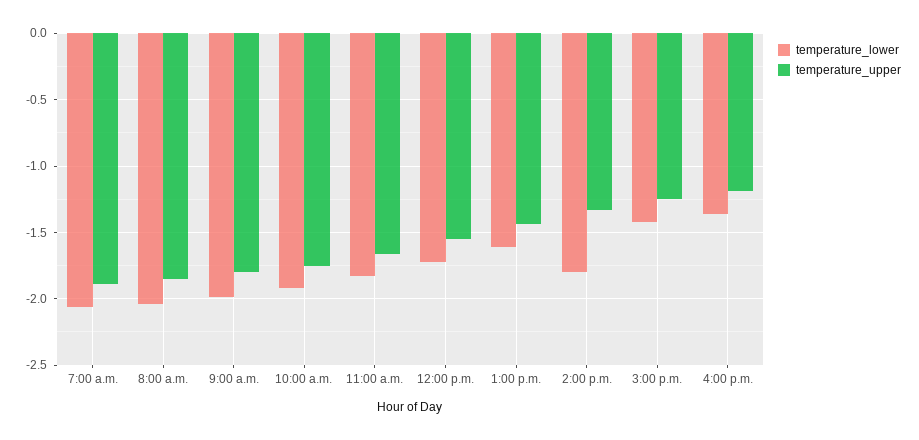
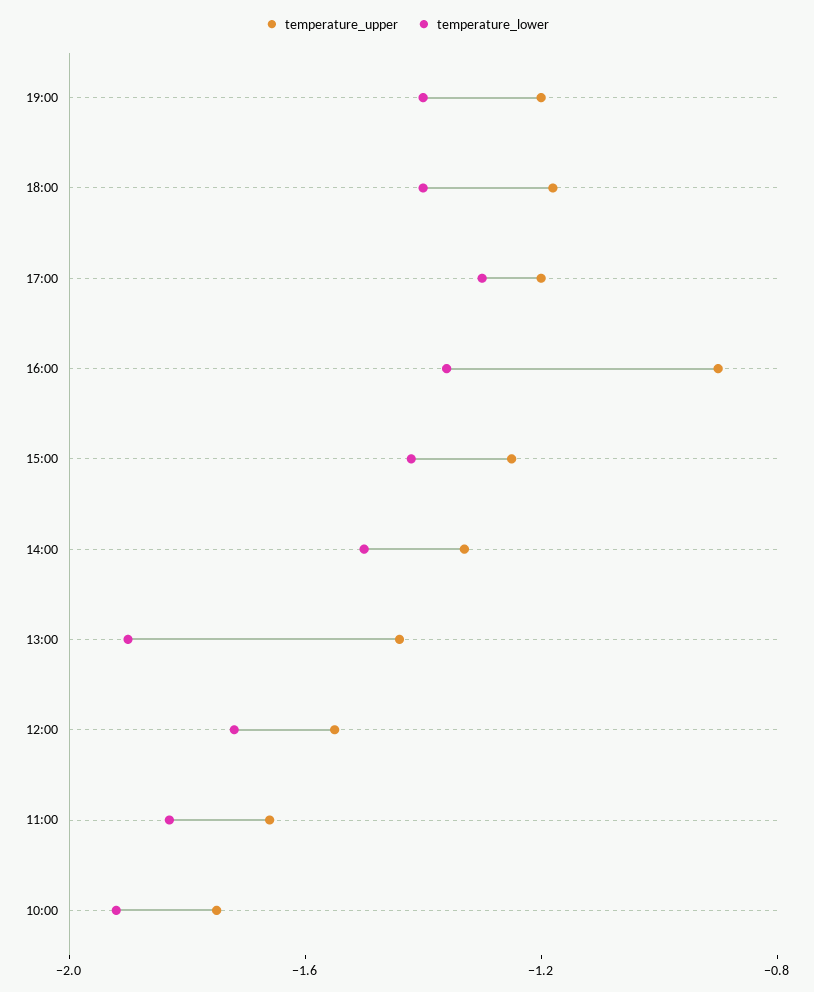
temperature_lower, 7:00 a.m.: -2.05 -> none
temperature_upper, 7:00 a.m.: -1.9 -> none
temperature_lower, 8:00 a.m.: -2.05 -> none
temperature_upper, 8:00 a.m.: -1.85 -> none
temperature_lower, 9:00 a.m.: -2 -> none
temperature_upper, 9:00 a.m.: -1.8 -> none
temperature_lower, 1:00 p.m.: -1.6 -> -1.9
temperature_lower, 2:00 p.m.: -1.8 -> -1.5
temperature_upper, 4:00 p.m.: -1.2 -> -0.9
temperature_upper, 19:00: none -> -1.2
temperature_lower, 19:00: none -> -1.4
temperature_upper, 18:00: none -> -1.2
temperature_lower, 18:00: none -> -1.4
temperature_upper, 17:00: none -> -1.2
temperature_lower, 17:00: none -> -1.3

